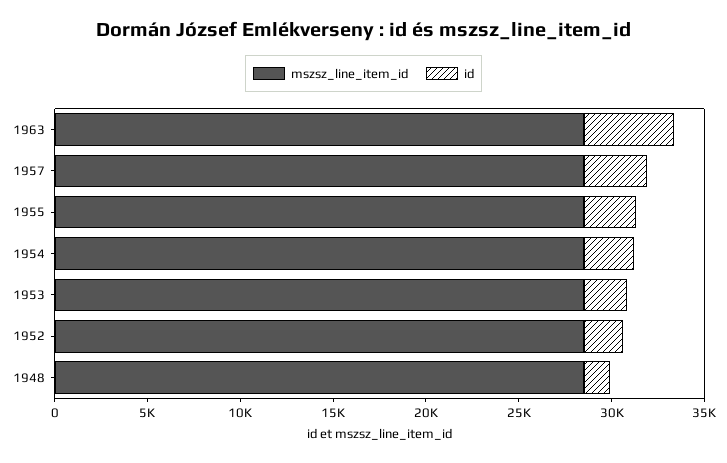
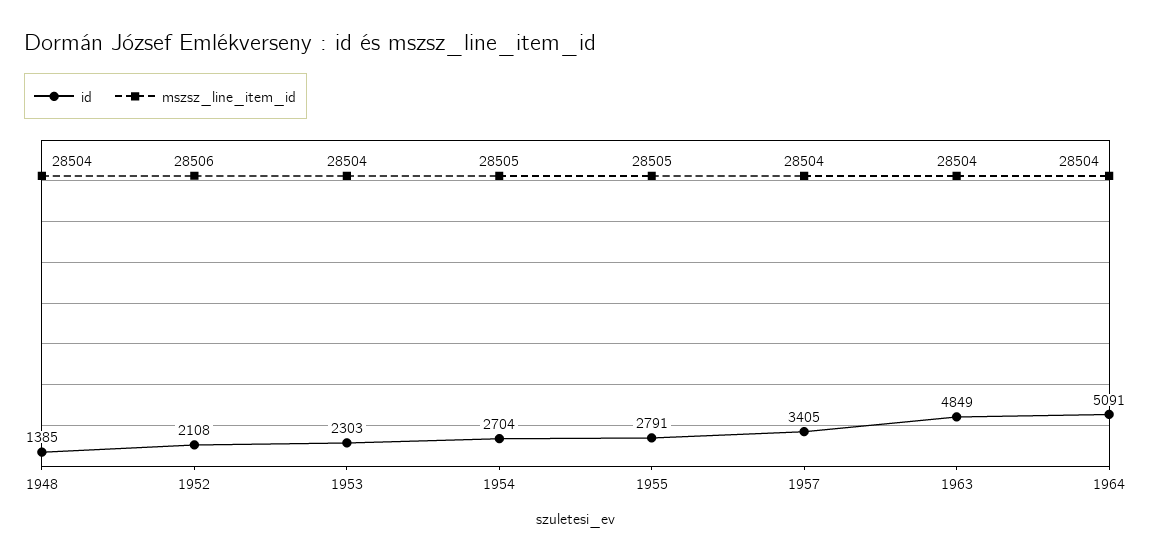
id, 1964: none -> 5091
mszsz_line_item_id, 1964: none -> 28504

